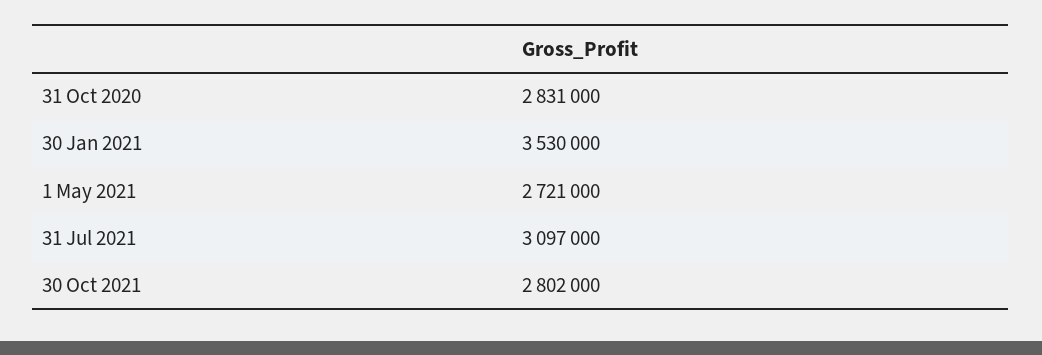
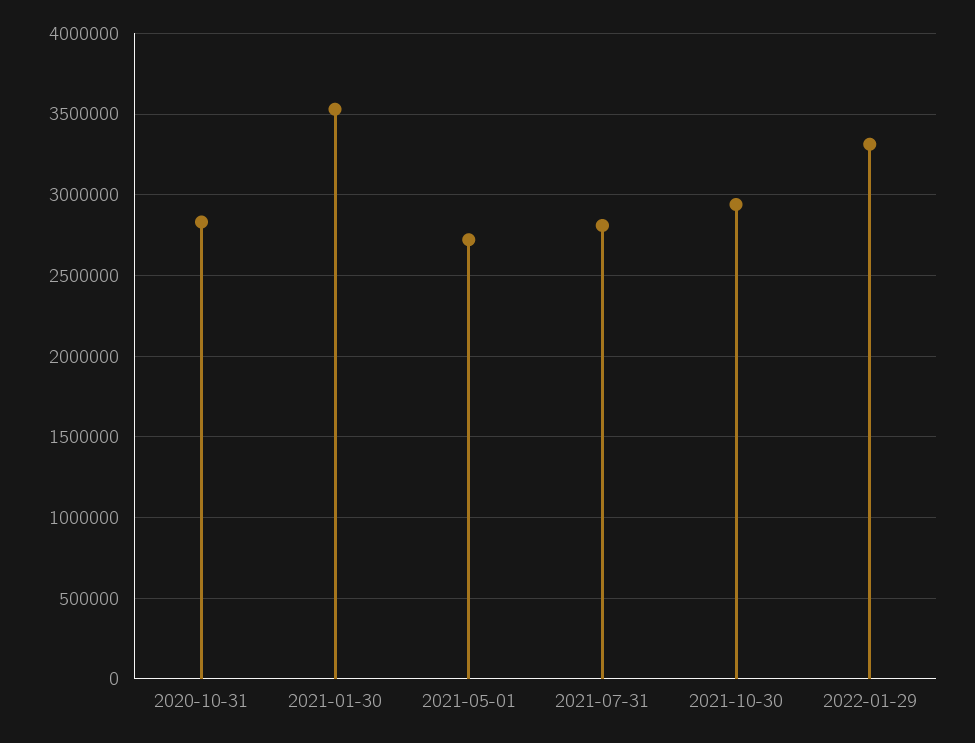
31 Jul 2021: 3097000 -> 2800000
30 Oct 2021: 2802000 -> 2950000
2022-01-29: none -> 3300000

